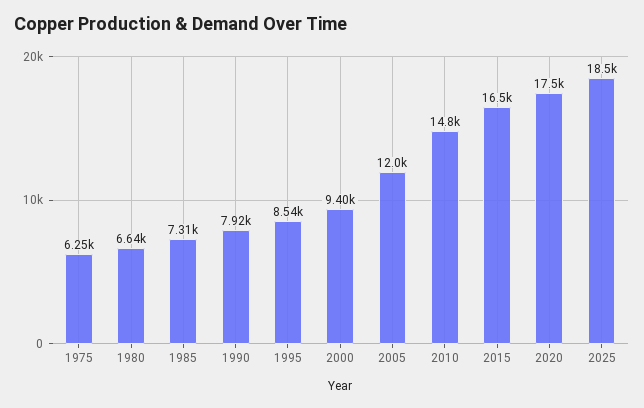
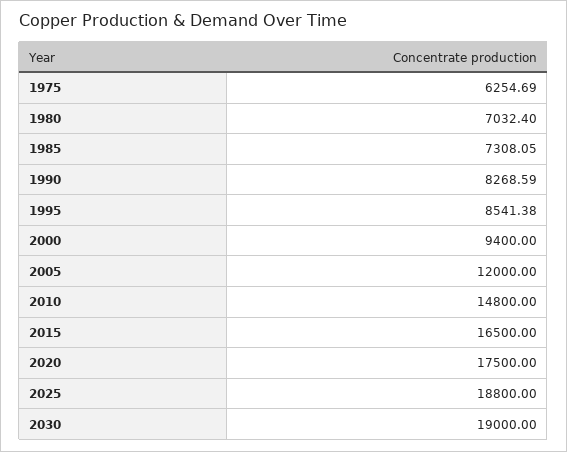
1980: 6640 -> 7032.4
1990: 7920 -> 8268.59
2025: 18500 -> 18800
2030: none -> 19000

